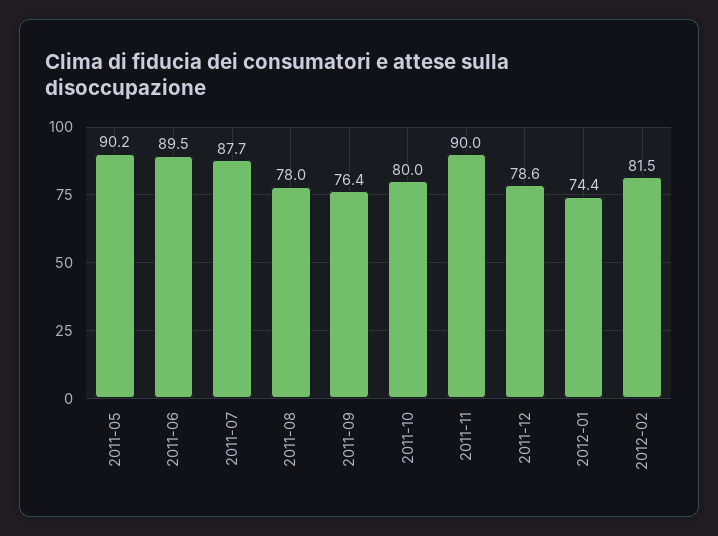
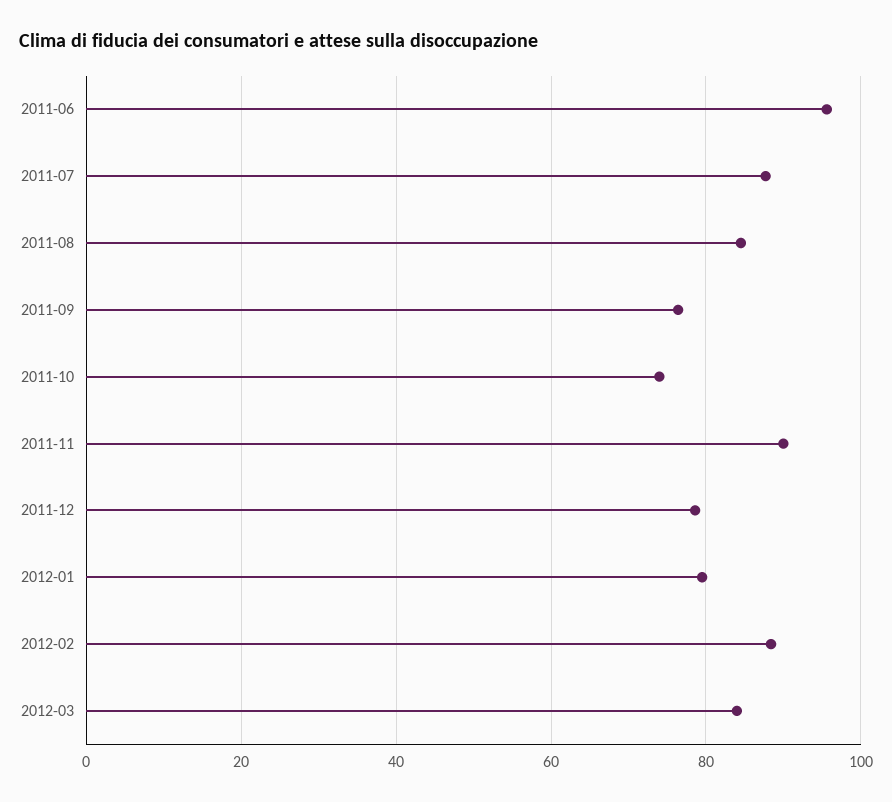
2011-05: 90.2 -> none
2011-06: 89.5 -> 96
2011-08: 78 -> 84
2011-10: 80 -> 74
2012-01: 74.4 -> 80
2012-02: 81.5 -> 88
2012-03: none -> 84

